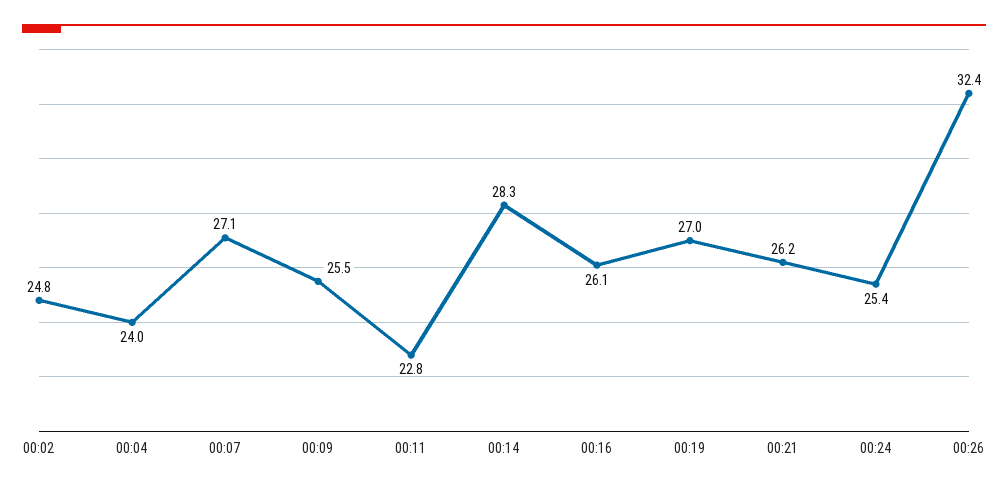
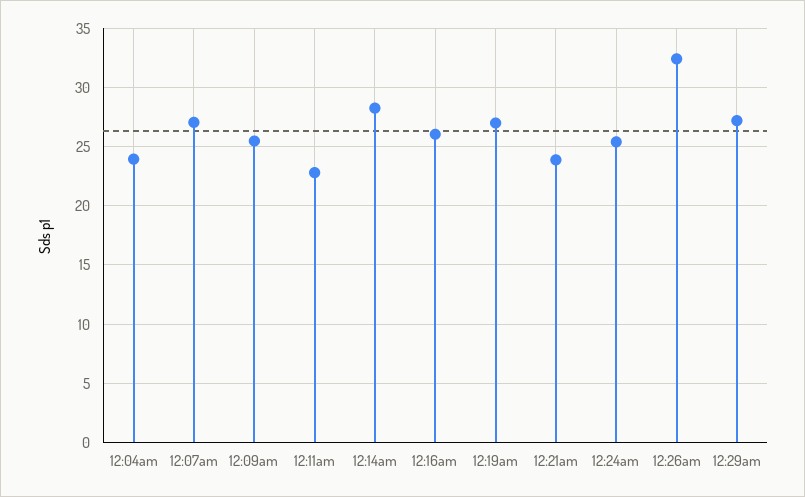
00:02: 24.8 -> none
00:21: 26.2 -> 24
12:29am: none -> 27

